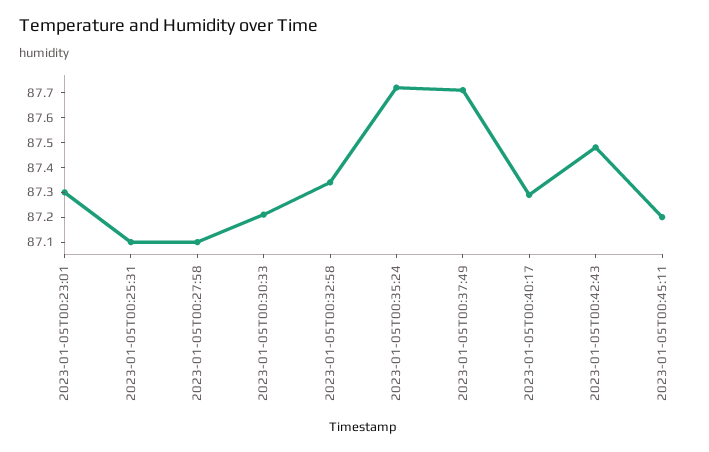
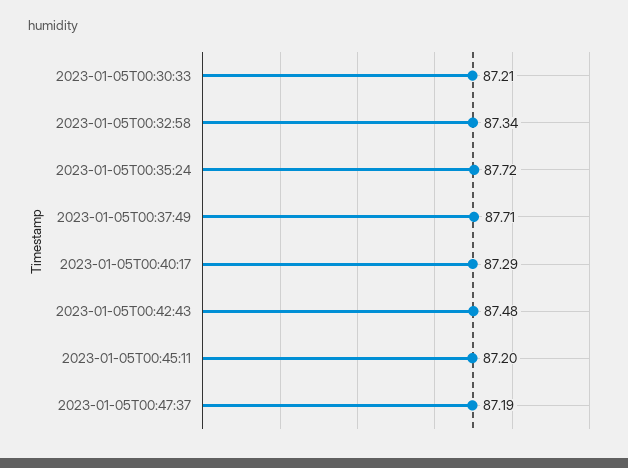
2023-01-05T00:23:01: 87.3 -> none
2023-01-05T00:25:31: 87.1 -> none
2023-01-05T00:27:58: 87.1 -> none
2023-01-05T00:47:37: none -> 87.19

